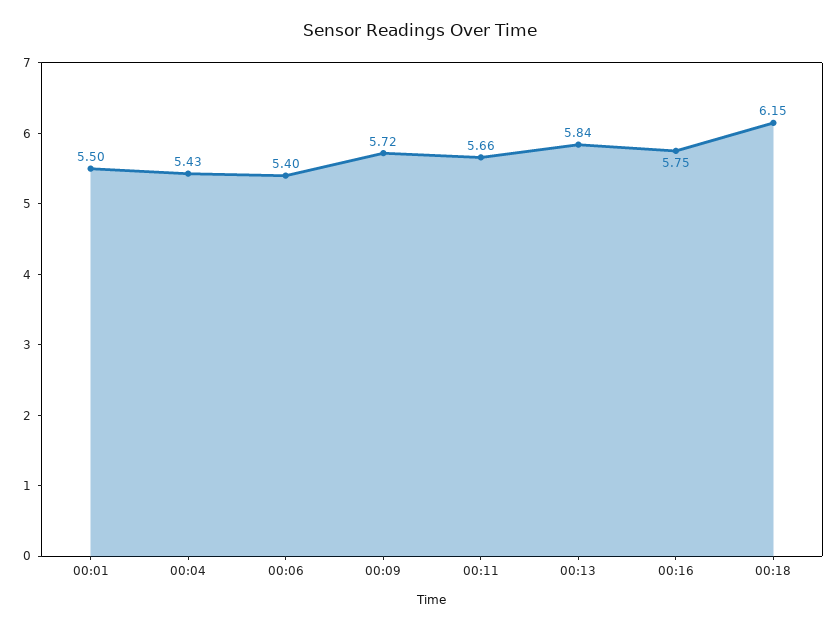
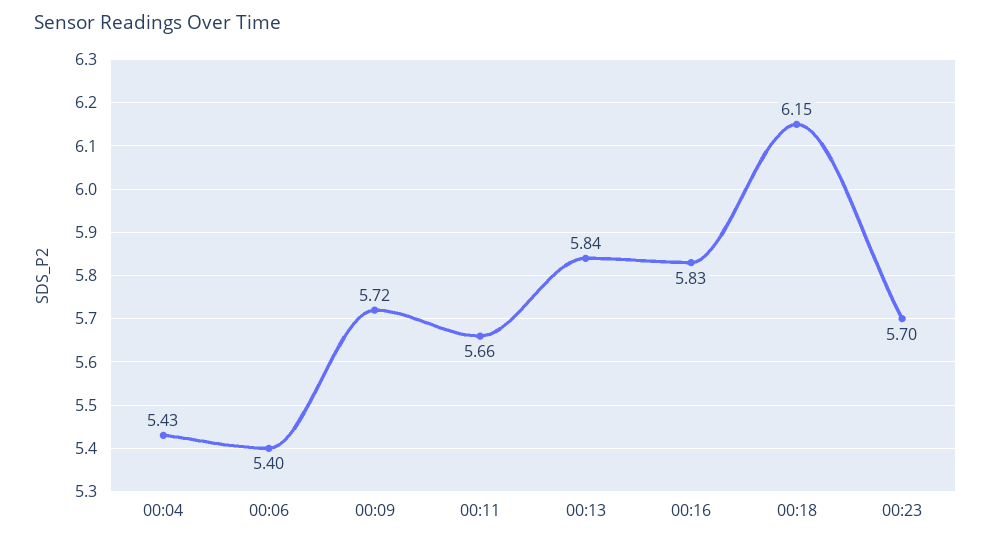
00:01: 5.5 -> none
00:16: 5.75 -> 5.83
00:23: none -> 5.7

